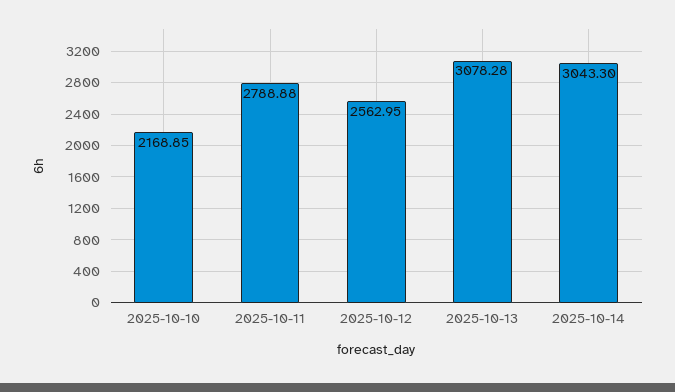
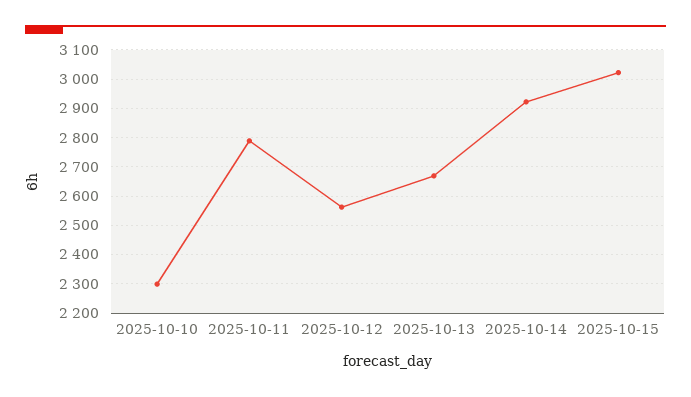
2025-10-10: 2168.85 -> 2300
2025-10-13: 3078.28 -> 2675
2025-10-14: 3043.3 -> 2925
2025-10-15: none -> 3025

